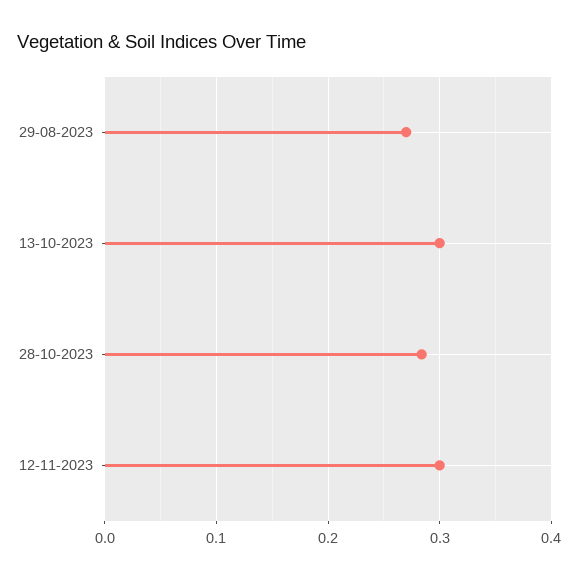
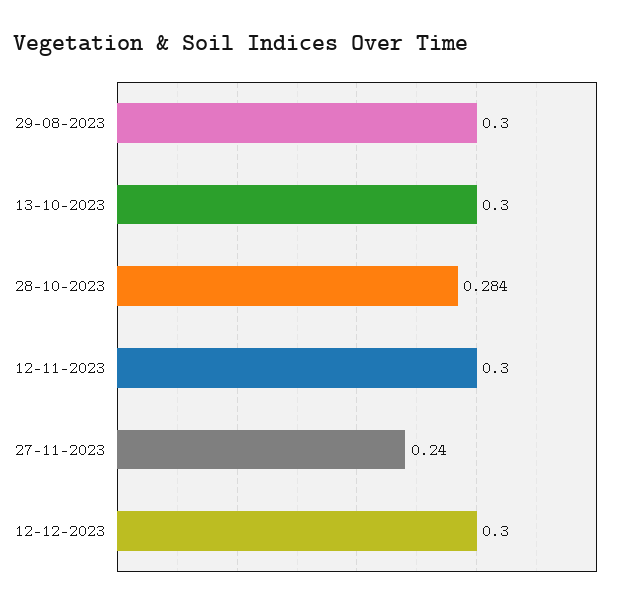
29-08-2023: 0.27 -> 0.3
27-11-2023: none -> 0.24
12-12-2023: none -> 0.3

